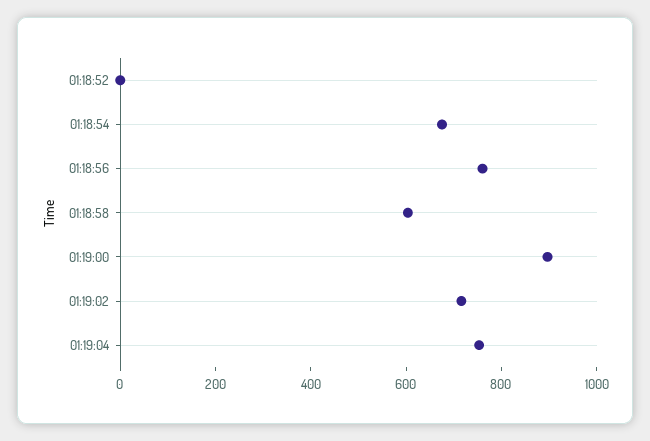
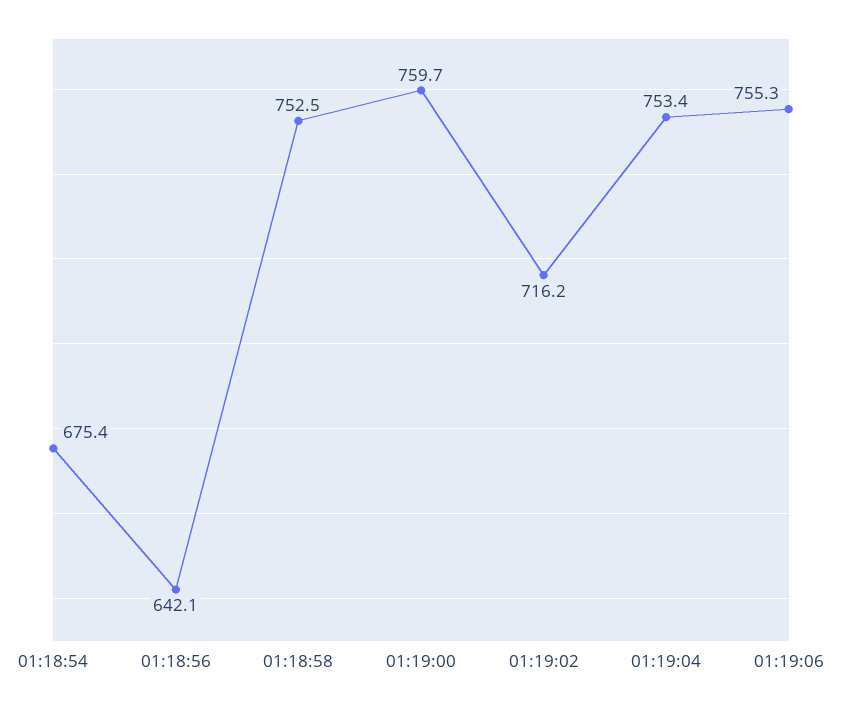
01:18:52: 0 -> none
01:18:56: 750 -> 642.1
01:18:58: 600 -> 752.5
01:19:00: 900 -> 759.7
01:19:06: none -> 755.3

